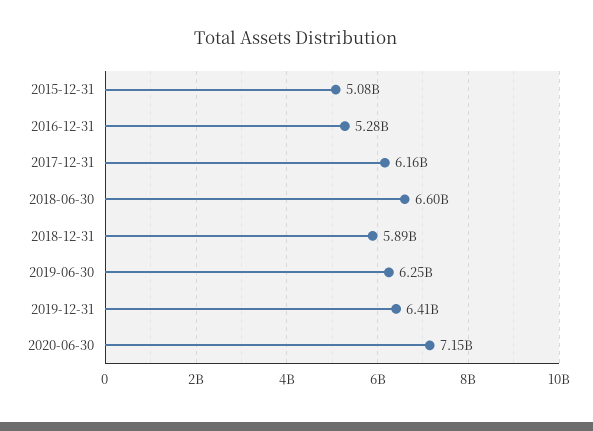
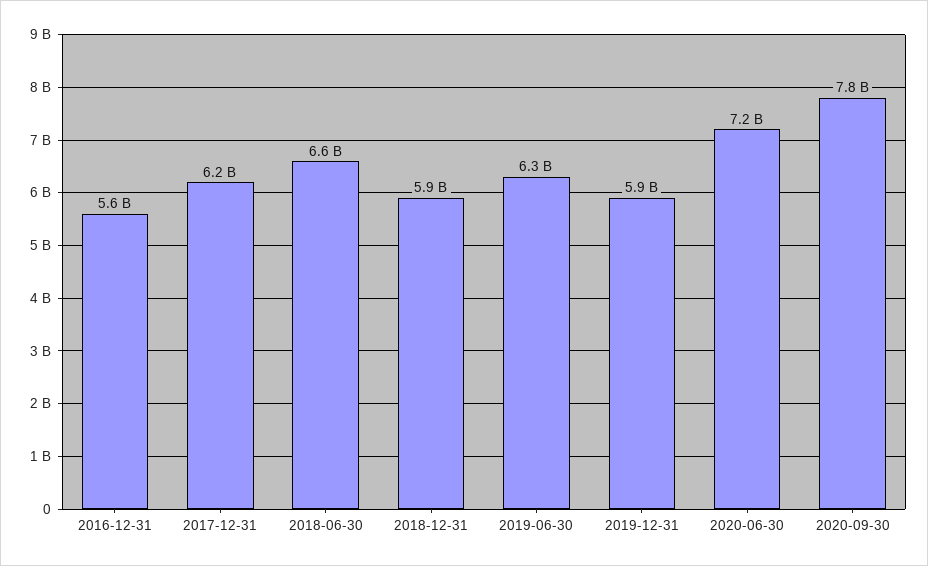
2015-12-31: 5080000000 -> none
2016-12-31: 5280000000 -> 5600000000
2019-12-31: 6410000000 -> 5900000000
2020-09-30: none -> 7800000000

